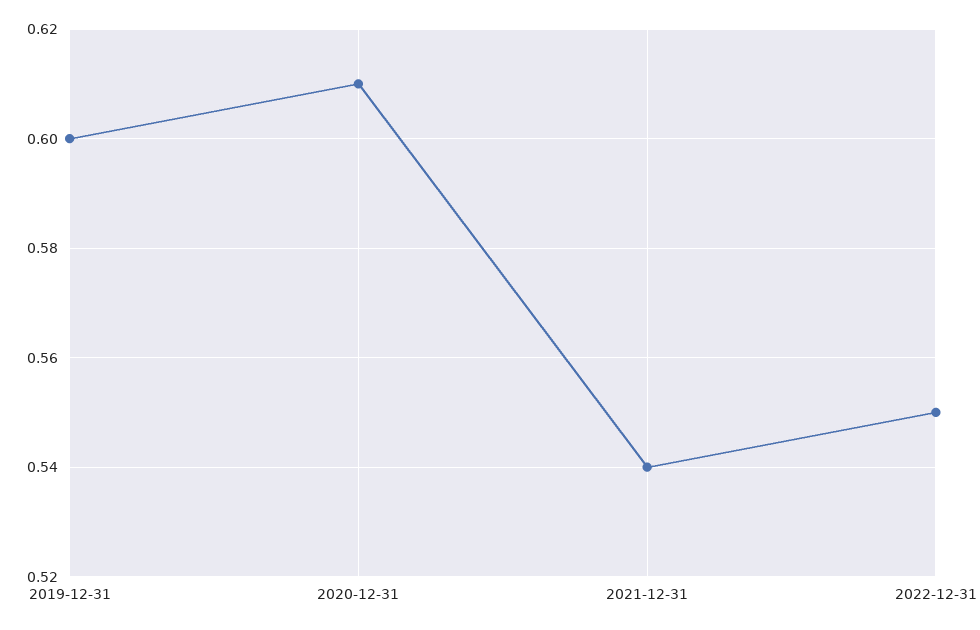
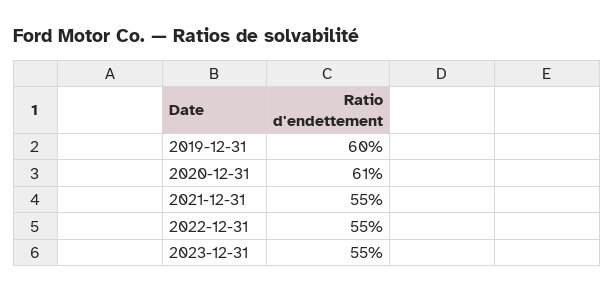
2021-12-31: 0.54 -> 0.55
2023-12-31: none -> 0.55

